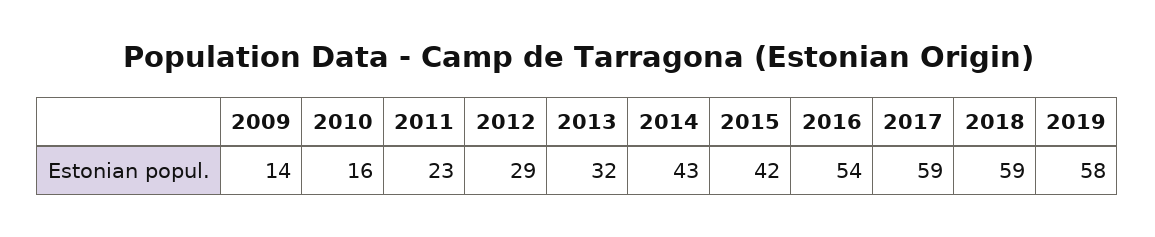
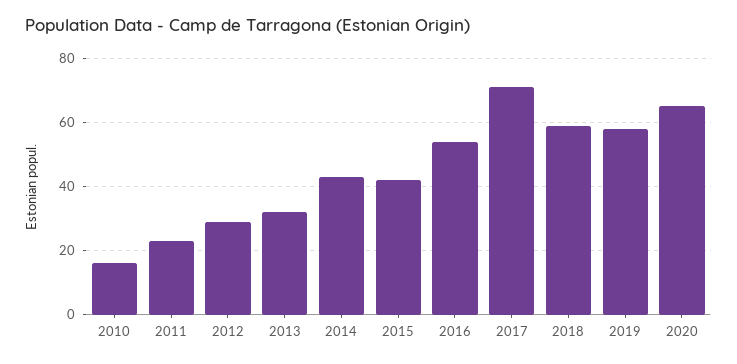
2009: 14 -> none
2017: 59 -> 70
2020: none -> 65

